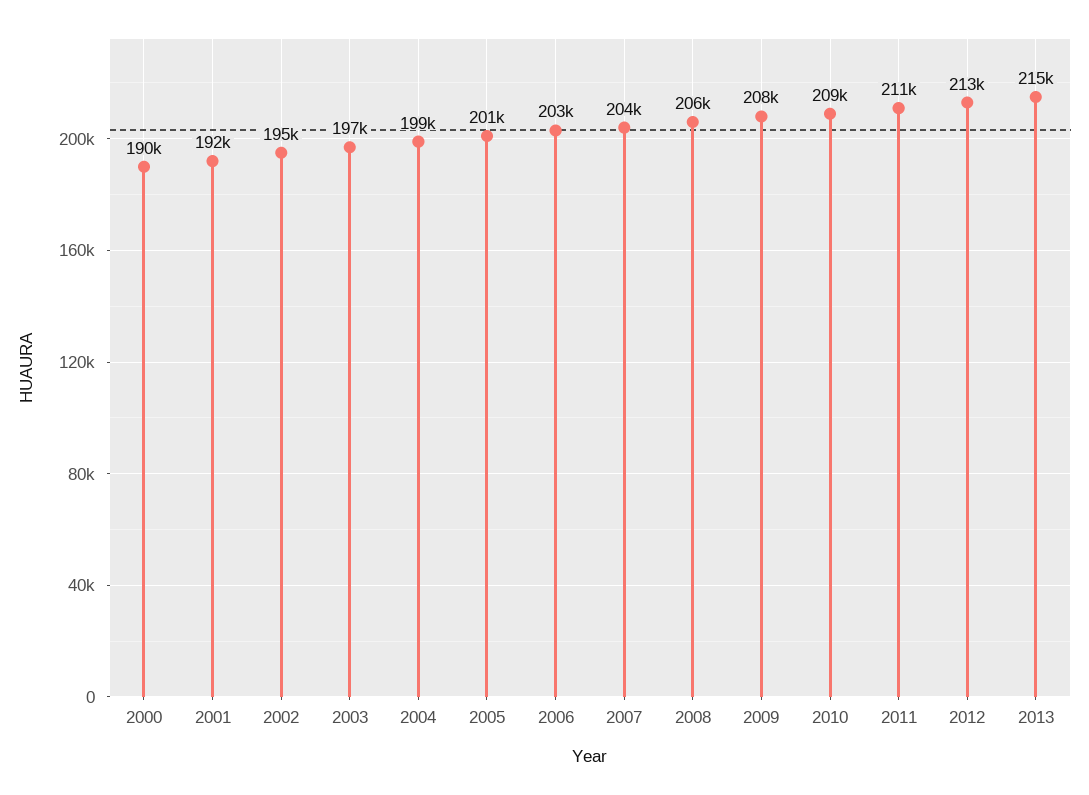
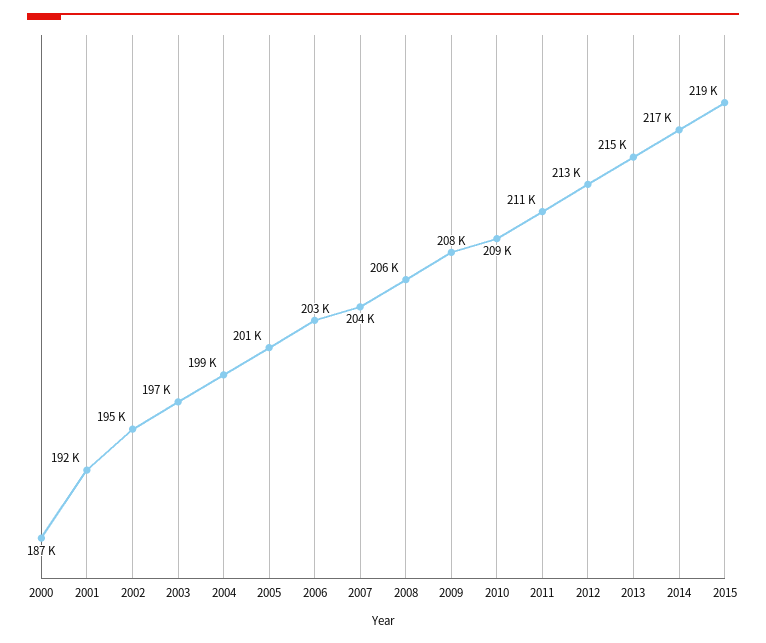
2000: 190000 -> 187000
2014: none -> 217000
2015: none -> 219000

